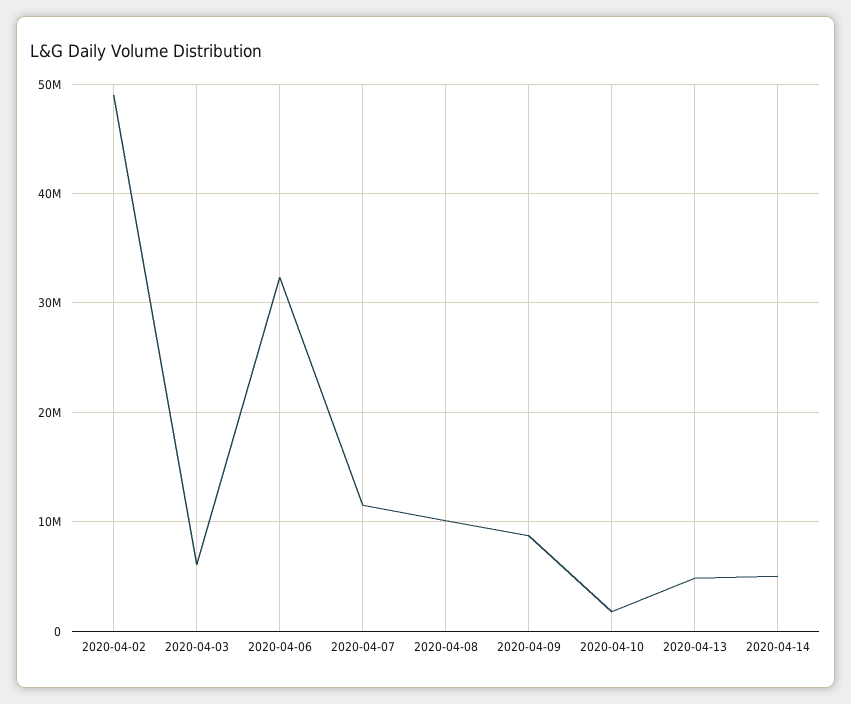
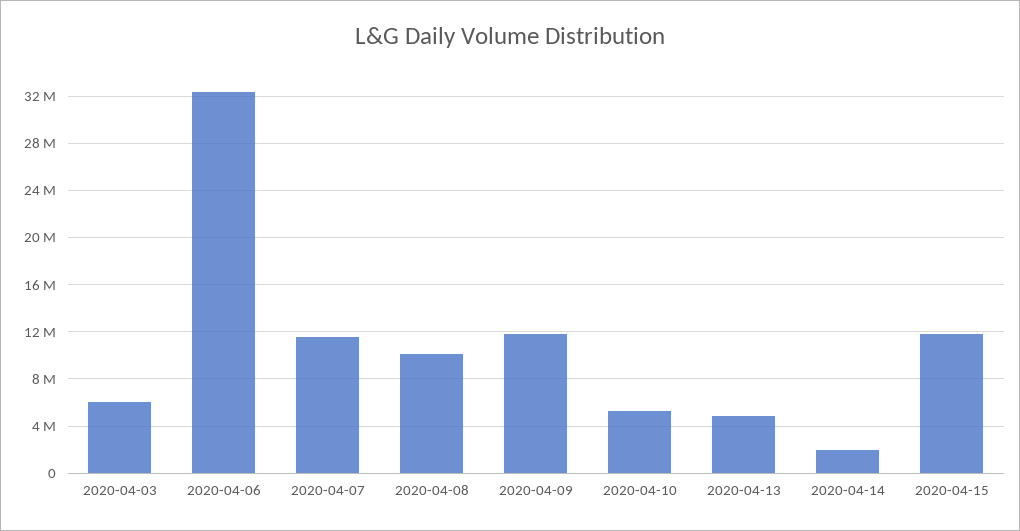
2020-04-02: 49000000 -> none
2020-04-09: 9000000 -> 12000000
2020-04-10: 2000000 -> 5000000
2020-04-14: 5000000 -> 2000000
2020-04-15: none -> 12000000

